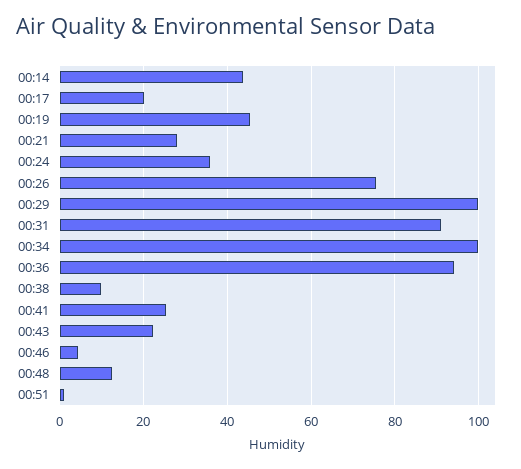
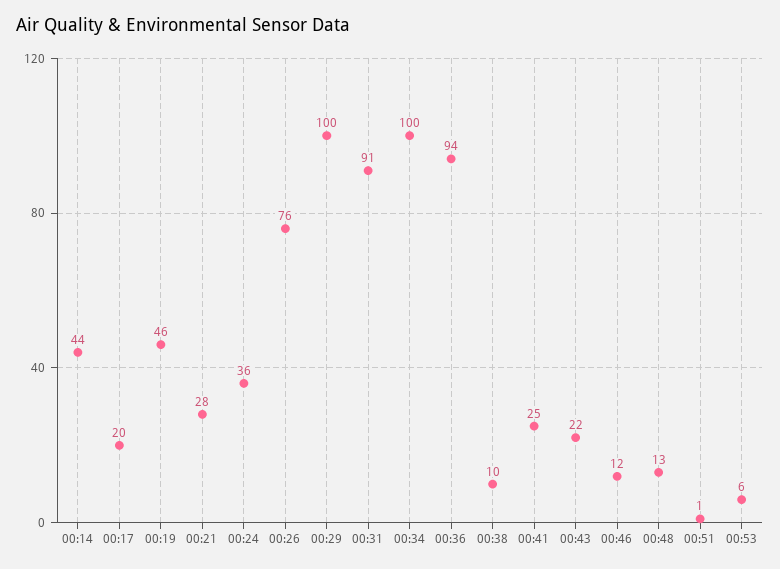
00:46: 4 -> 12
00:53: none -> 6

